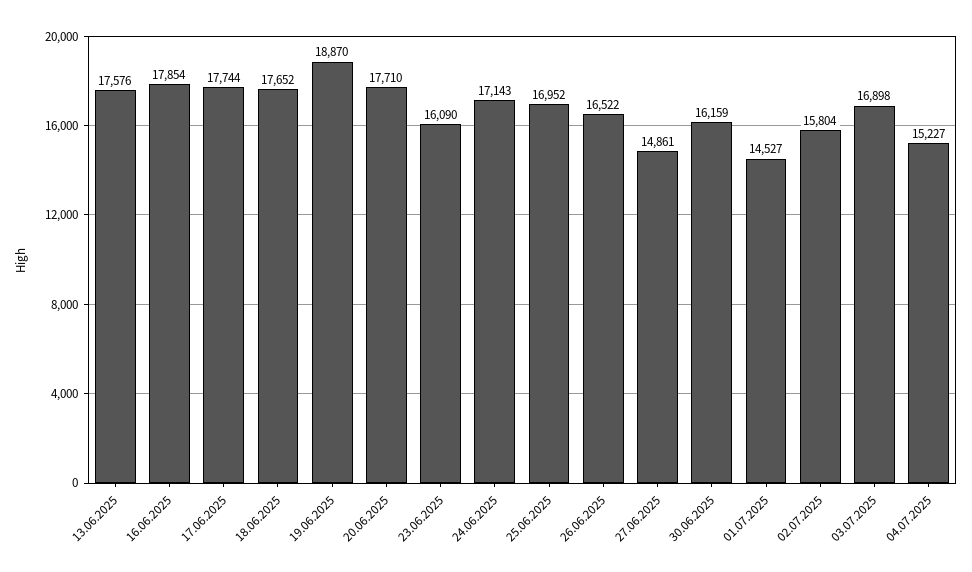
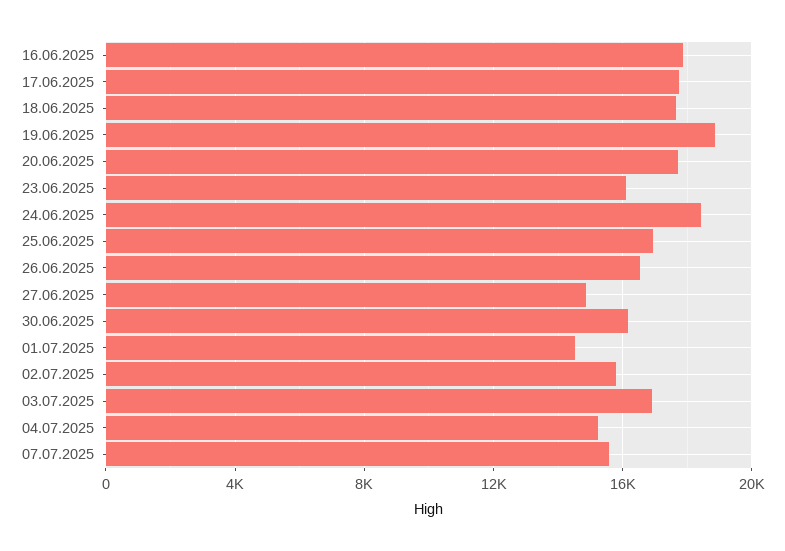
13.06.2025: 17576 -> none
24.06.2025: 17143 -> 18500
07.07.2025: none -> 15500

